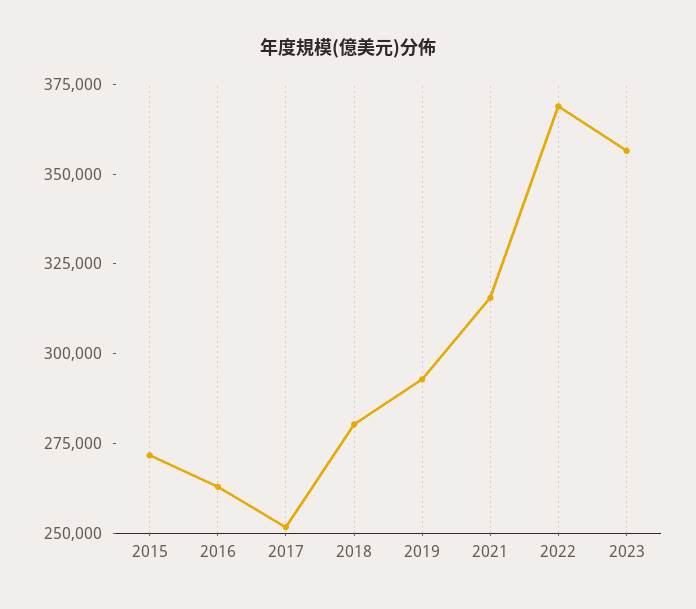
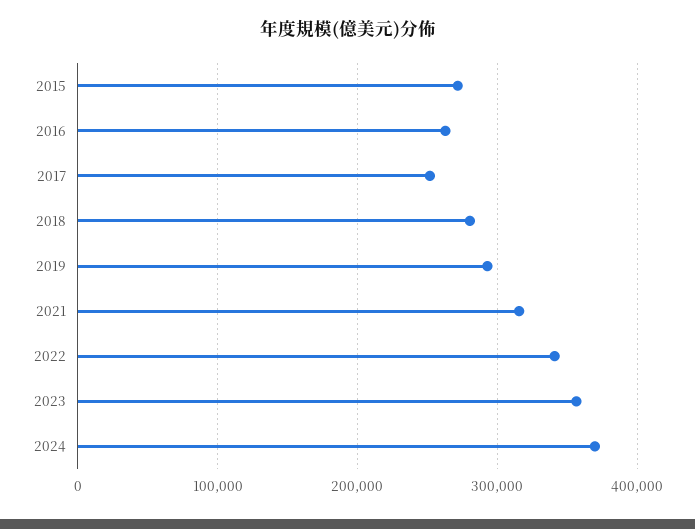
2022: 370000 -> 340000
2024: none -> 370000

